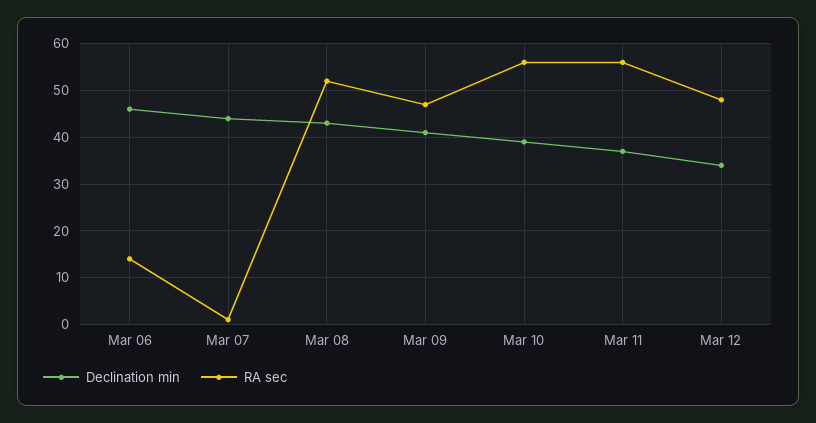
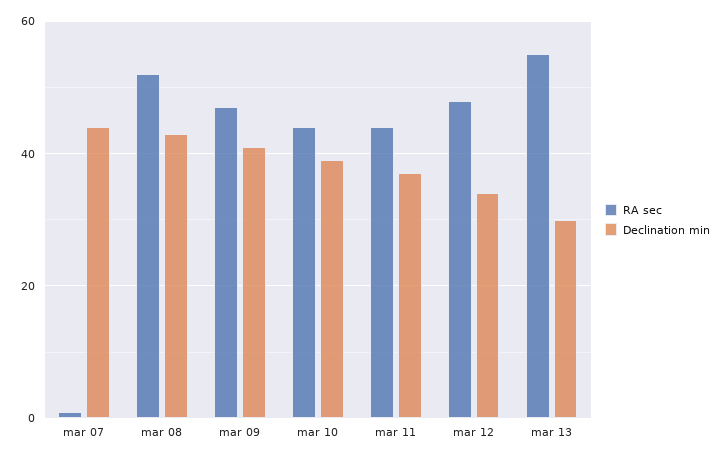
Declination min, Mar 06: 45 -> none
RA sec, Mar 06: 15 -> none
RA sec, Mar 10: 55 -> 45
RA sec, Mar 11: 55 -> 45
RA sec, mar 13: none -> 55
Declination min, mar 13: none -> 30

